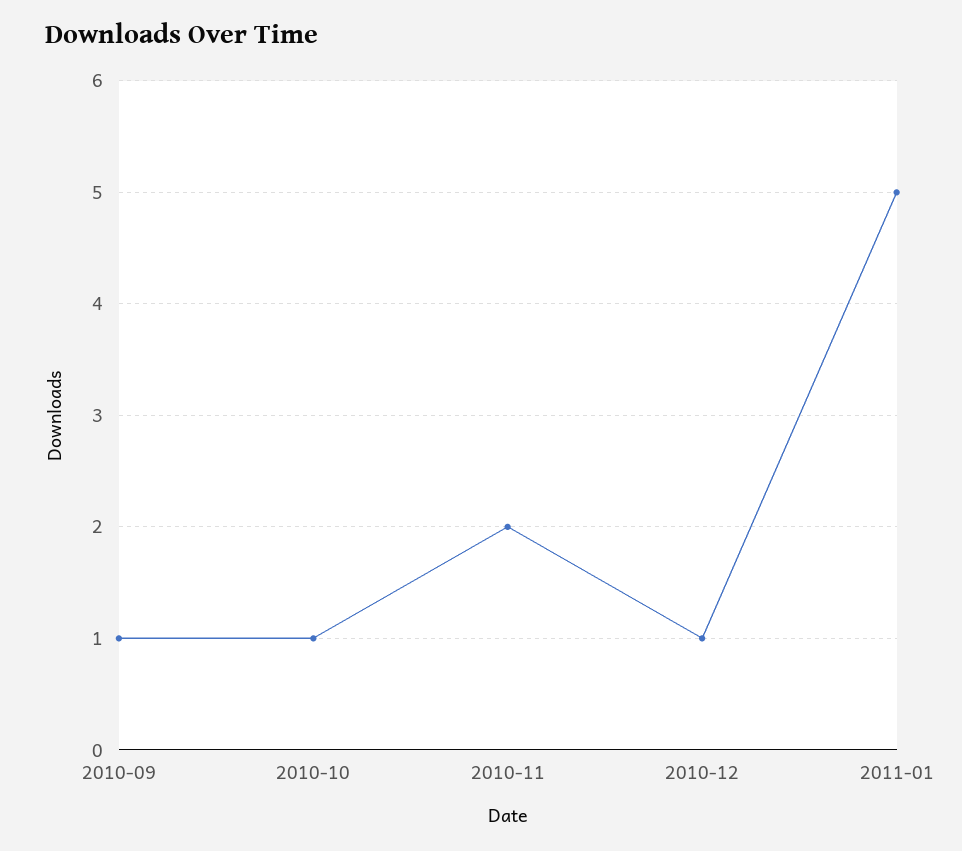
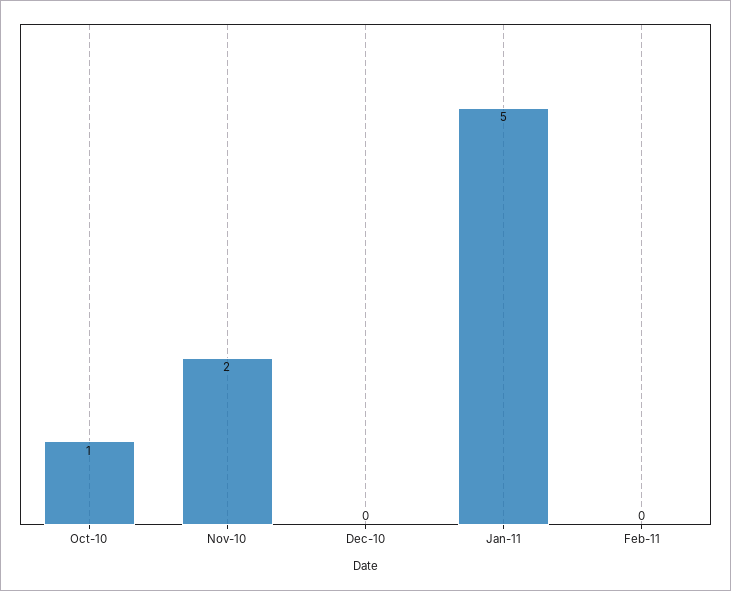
2010-09: 1 -> none
2010-12: 1 -> 0
Feb-11: none -> 0

